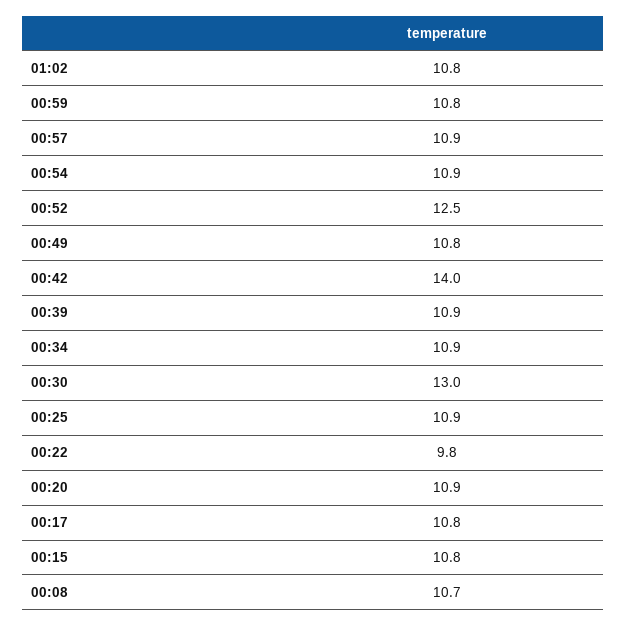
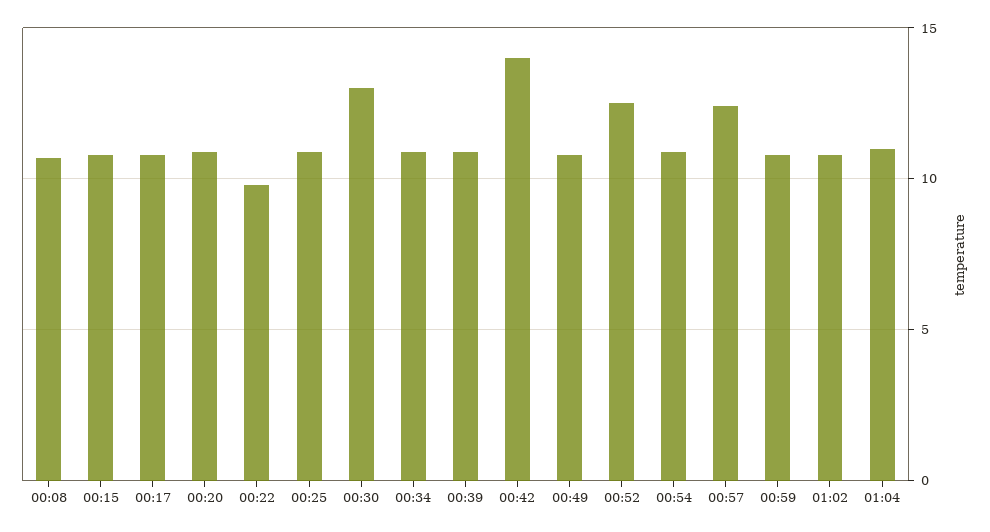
00:57: 10.9 -> 12.5
01:04: none -> 11

